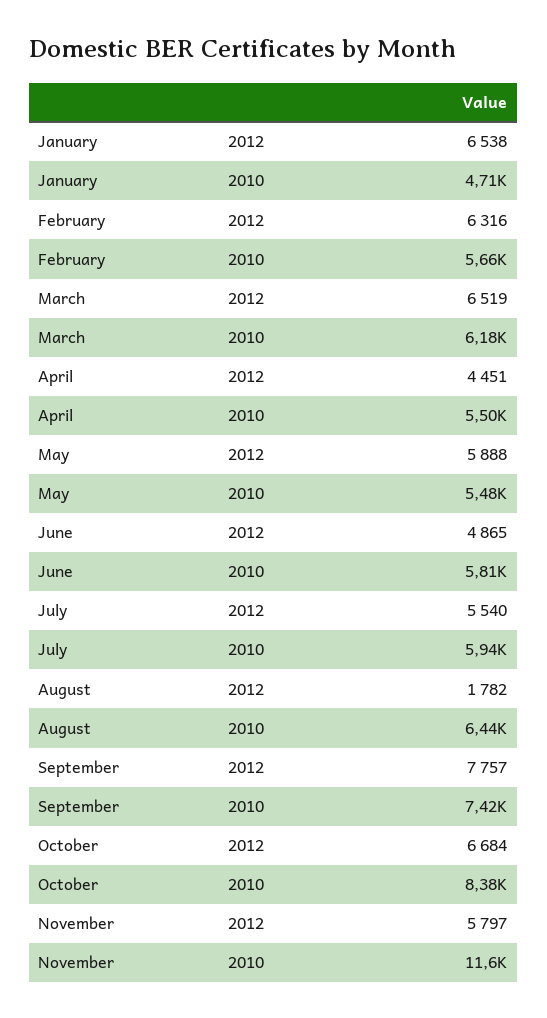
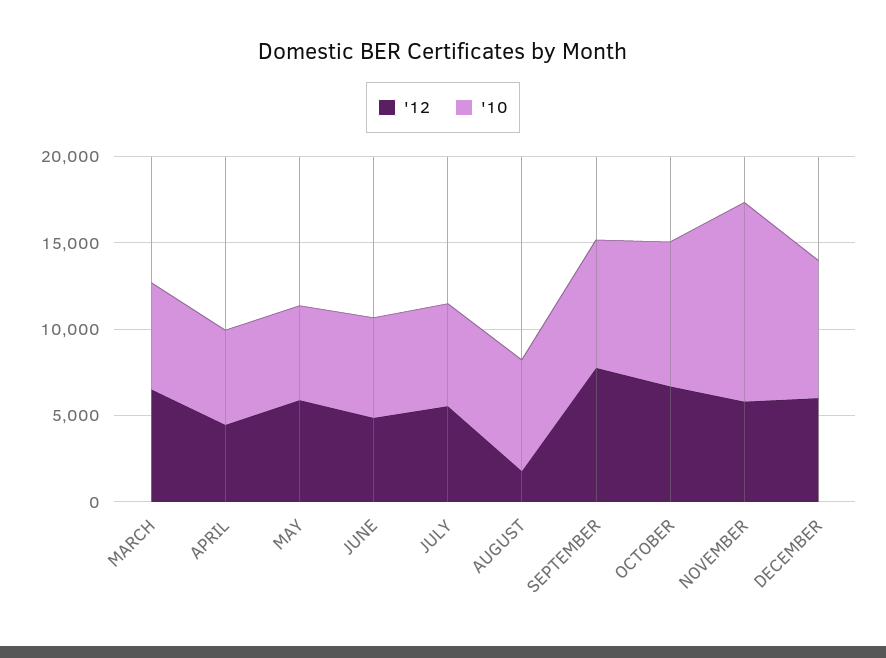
2012, January: 6538 -> none
2010, January: 4710 -> none
2012, February: 6316 -> none
2010, February: 5660 -> none
2012, DECEMBER: none -> 6000
2010, DECEMBER: none -> 8000

